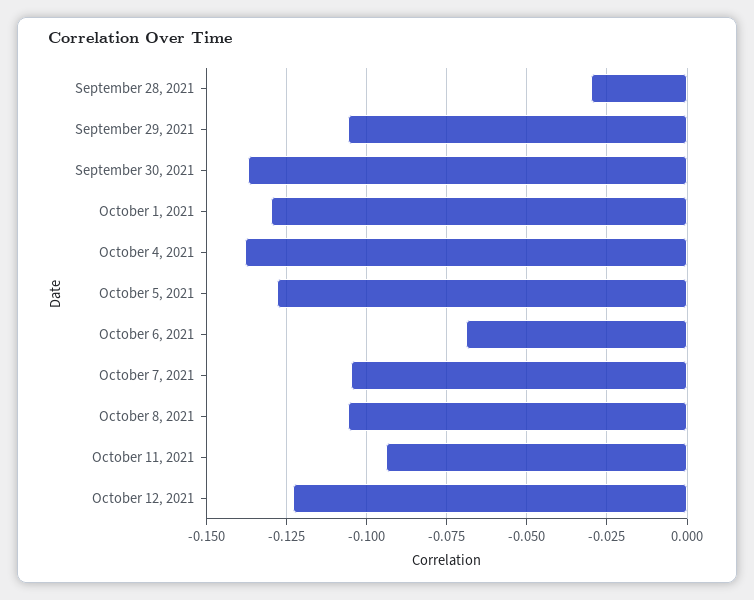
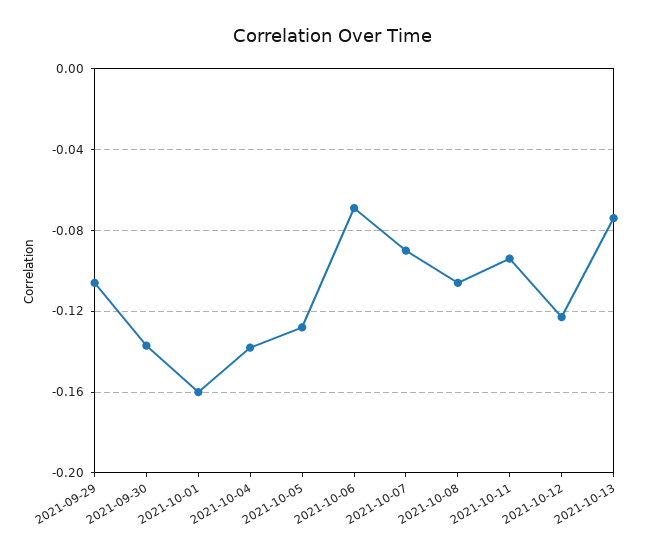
September 28, 2021: -0.03 -> none
October 1, 2021: -0.13 -> -0.16
October 7, 2021: -0.105 -> -0.09
2021-10-13: none -> -0.075

